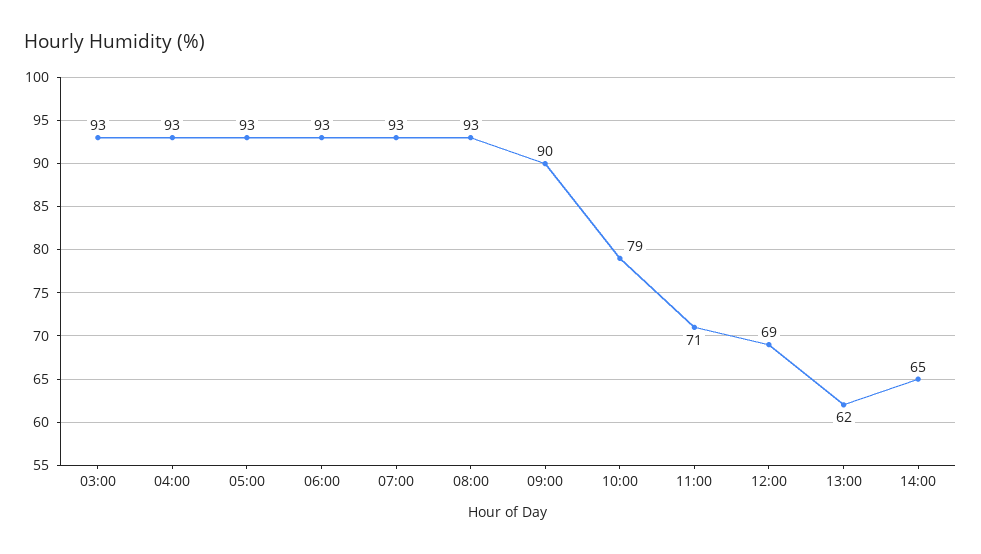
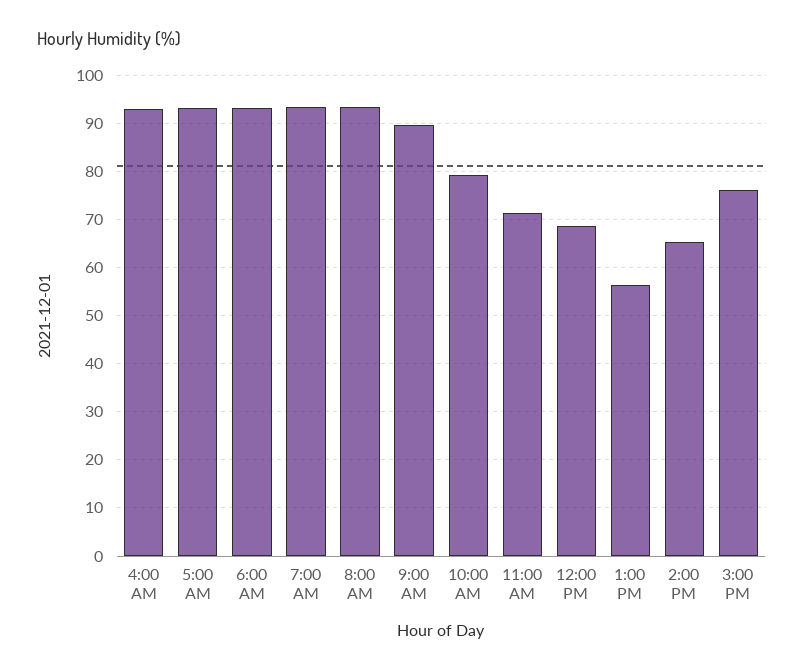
03:00: 93 -> none
13:00: 62 -> 56
3:00 PM: none -> 76

